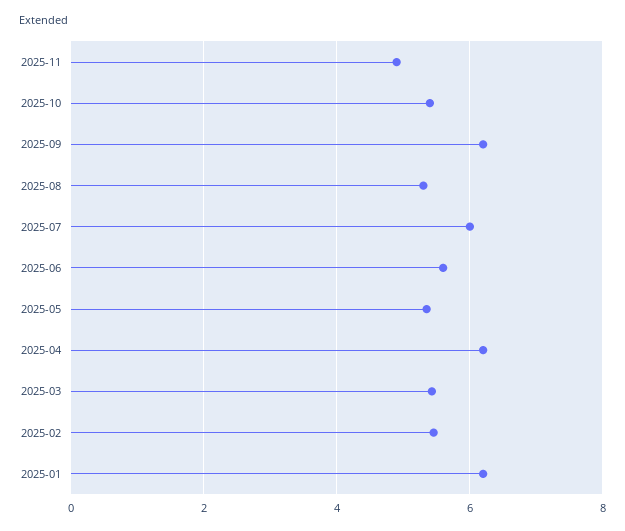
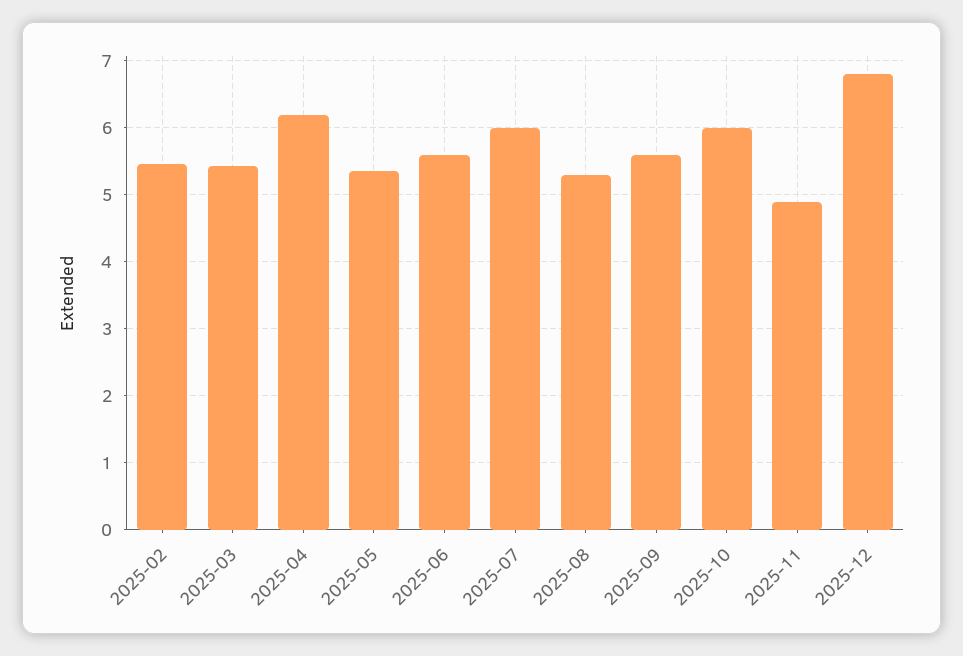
2025-10: 5.4 -> 6
2025-09: 6.2 -> 5.6
2025-01: 6.2 -> none
2025-12: none -> 6.8

